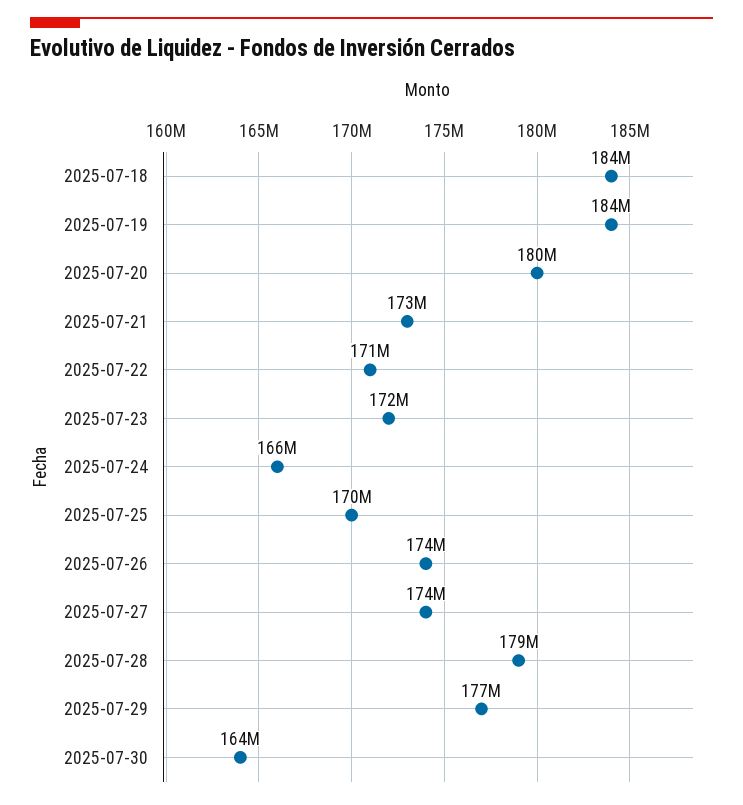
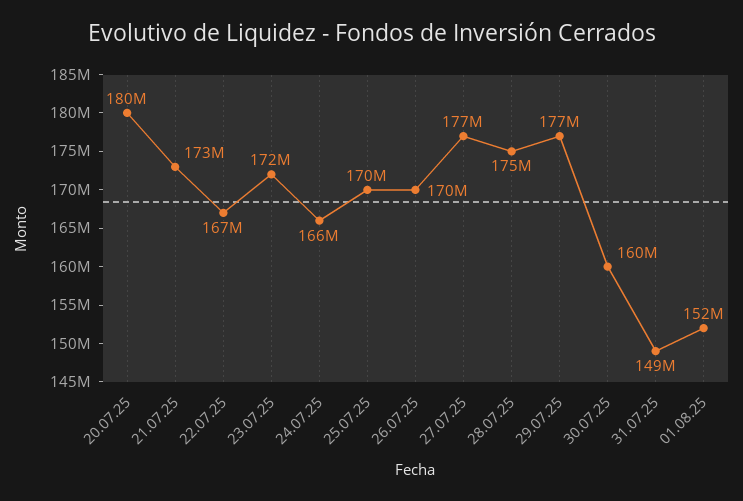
2025-07-18: 184000000 -> none
2025-07-19: 184000000 -> none
2025-07-22: 171000000 -> 167000000
2025-07-26: 174000000 -> 170000000
2025-07-27: 174000000 -> 177000000
2025-07-28: 179000000 -> 175000000
2025-07-30: 164000000 -> 160000000
31.07.25: none -> 149000000
01.08.25: none -> 152000000

